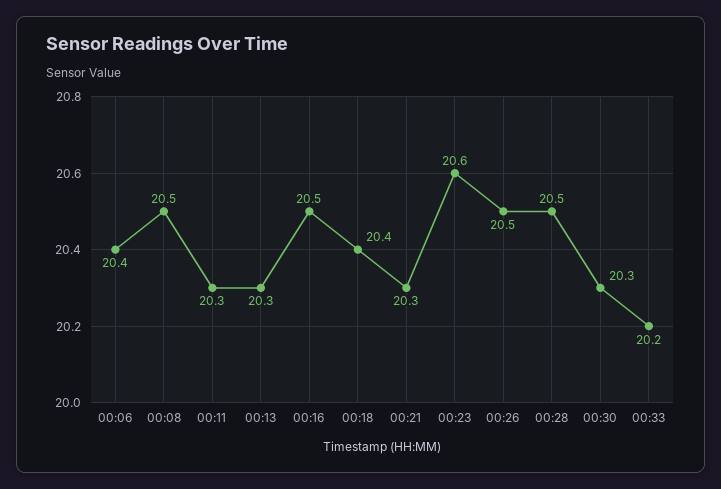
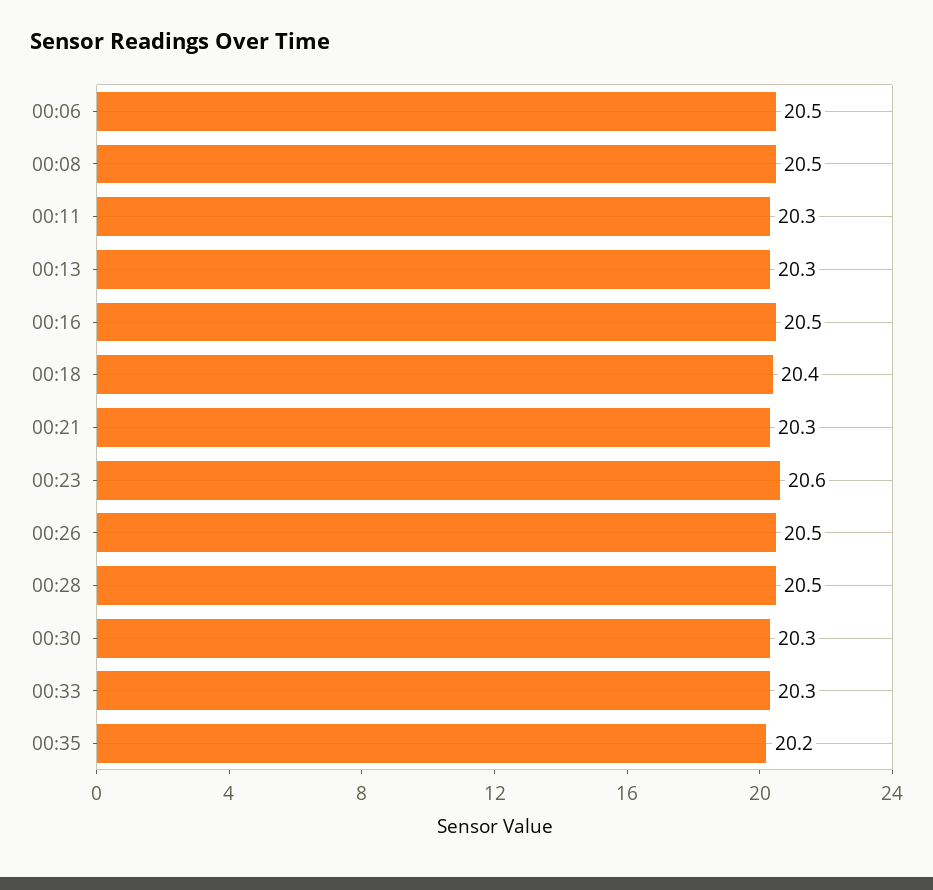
00:06: 20.4 -> 20.5
00:33: 20.2 -> 20.3
00:35: none -> 20.2

